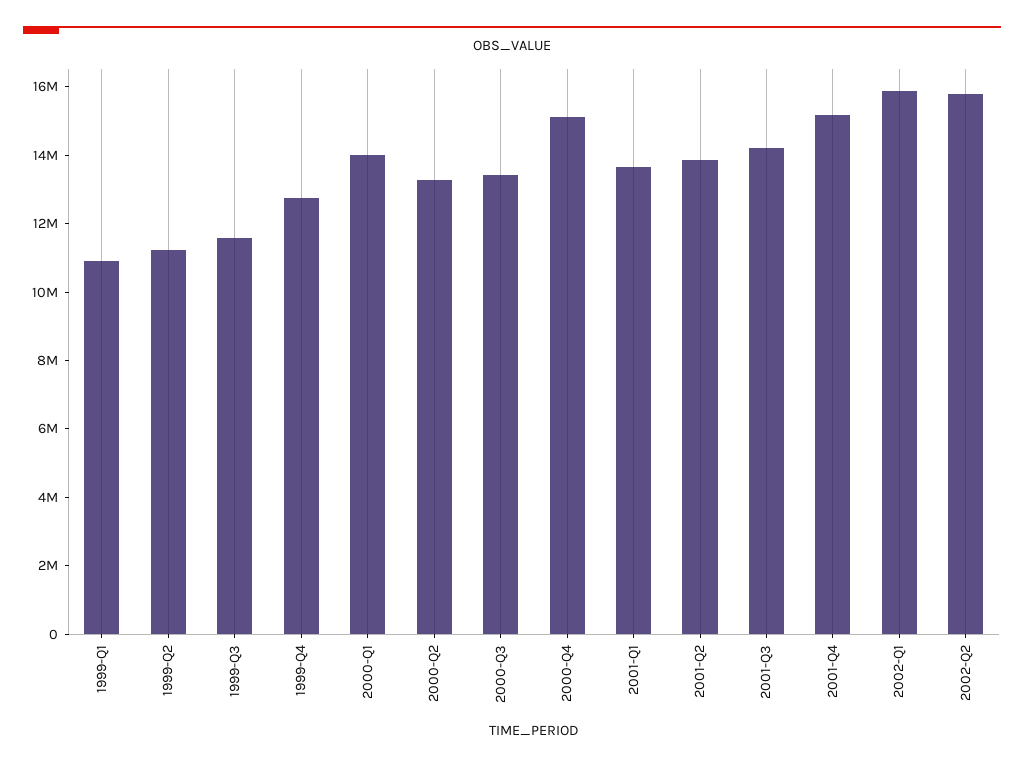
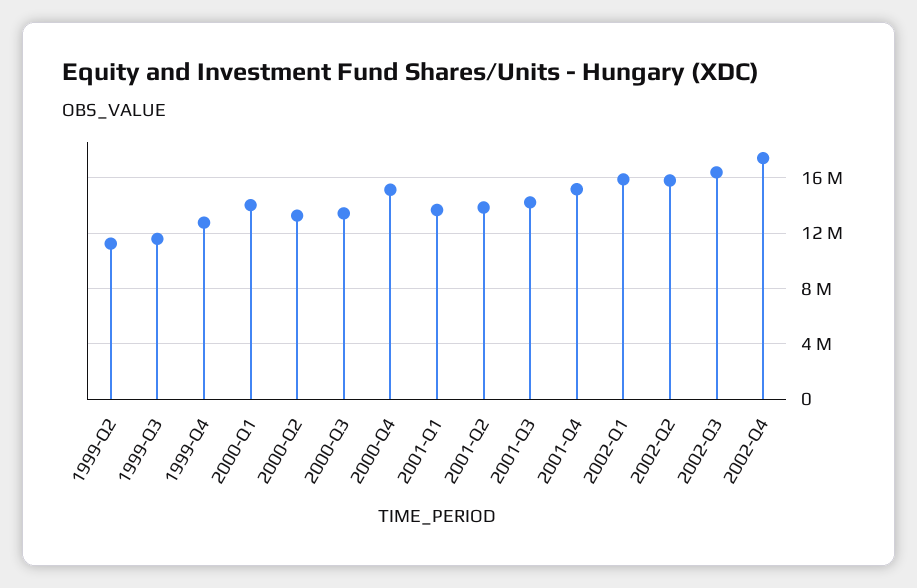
1999-Q1: 11000000 -> none
2002-Q3: none -> 16500000
2002-Q4: none -> 17500000

